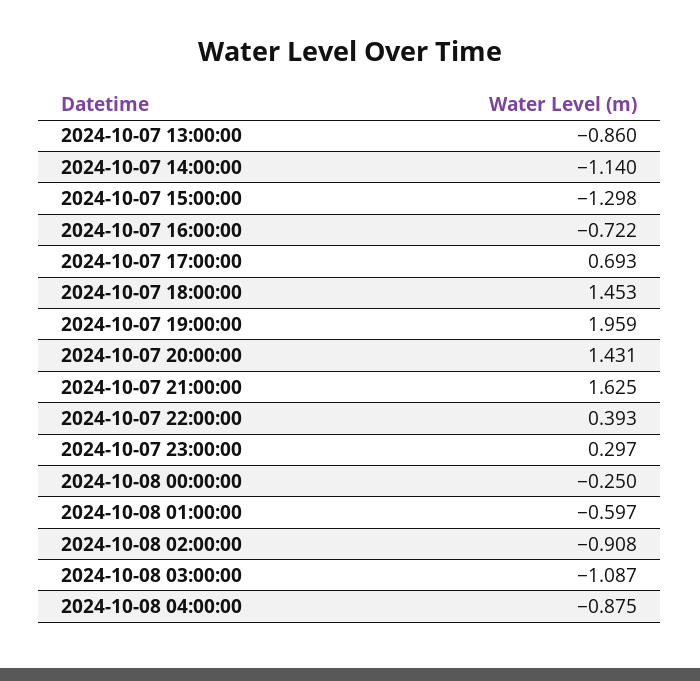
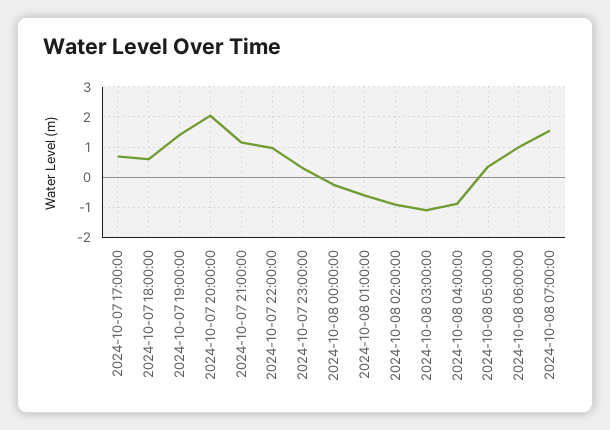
2024-10-07 13:00:00: -0.86 -> none
2024-10-07 14:00:00: -1.14 -> none
2024-10-07 15:00:00: -1.298 -> none
2024-10-07 16:00:00: -0.722 -> none
2024-10-07 18:00:00: 1.453 -> 0.6
2024-10-07 19:00:00: 1.959 -> 1.4
2024-10-07 20:00:00: 1.431 -> 2
2024-10-07 21:00:00: 1.625 -> 1.2
2024-10-07 22:00:00: 0.393 -> 1
2024-10-08 05:00:00: none -> 0.4
2024-10-08 06:00:00: none -> 1
2024-10-08 07:00:00: none -> 1.6

